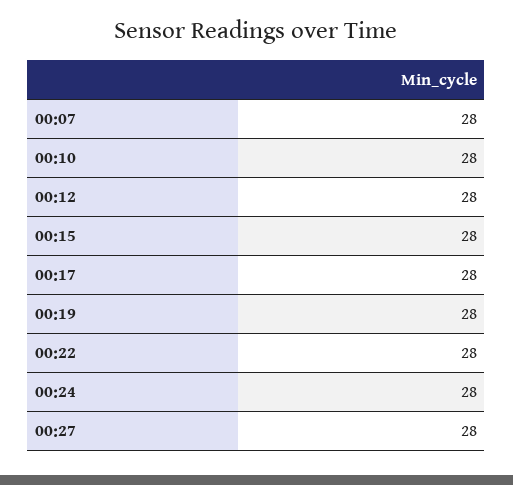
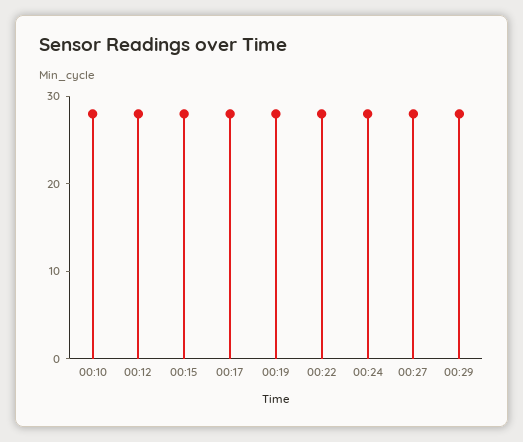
00:07: 28 -> none
00:29: none -> 28

